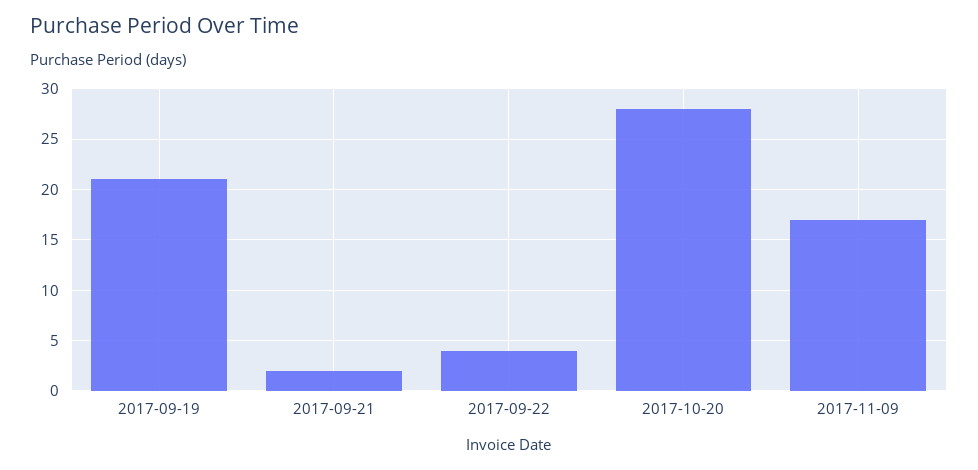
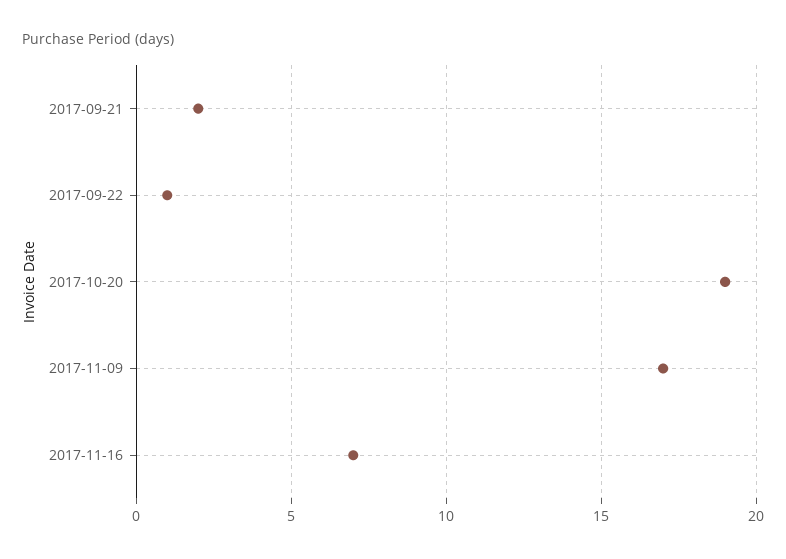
2017-09-19: 21 -> none
2017-09-22: 4 -> 1
2017-10-20: 28 -> 19
2017-11-16: none -> 7

